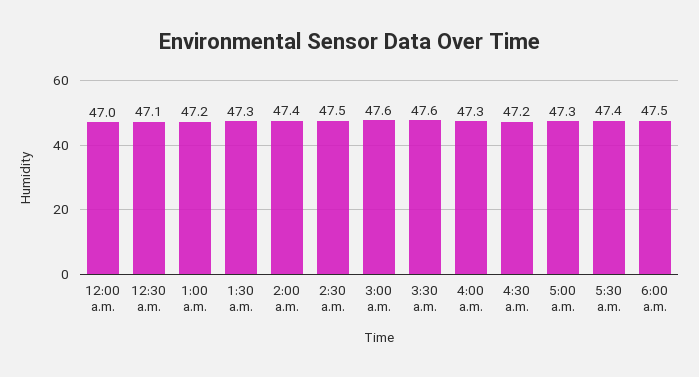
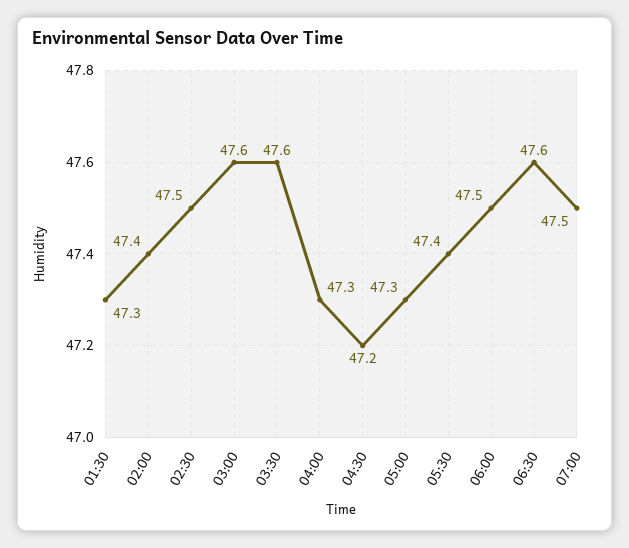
12:00 a.m.: 47 -> none
12:30 a.m.: 47.1 -> none
1:00 a.m.: 47.2 -> none
06:30: none -> 47.6
07:00: none -> 47.5

